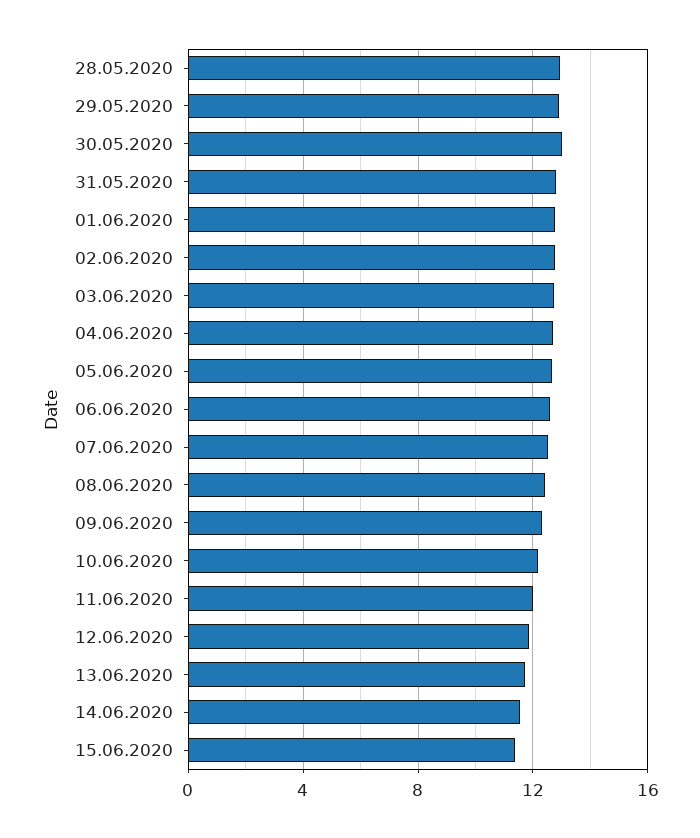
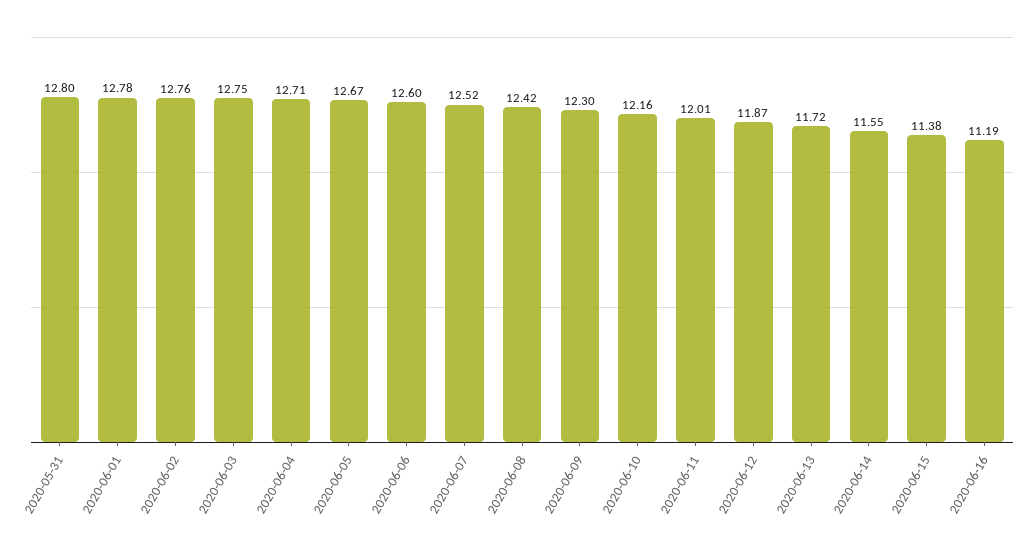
28.05.2020: 13 -> none
29.05.2020: 13 -> none
30.05.2020: 13 -> none
2020-06-16: none -> 11.19

